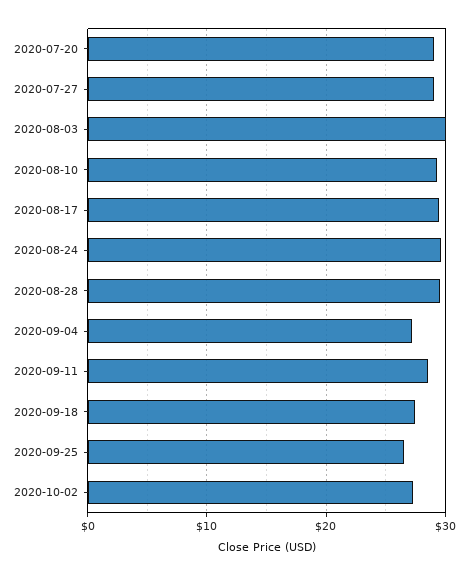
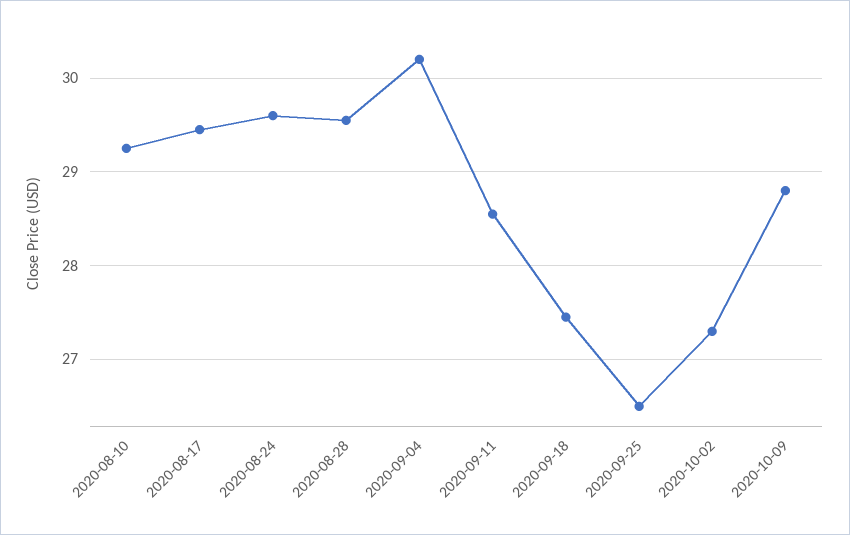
2020-07-20: 29 -> none
2020-07-27: 29 -> none
2020-08-03: 30 -> none
2020-09-04: 27 -> 30.2
2020-10-09: none -> 28.8

